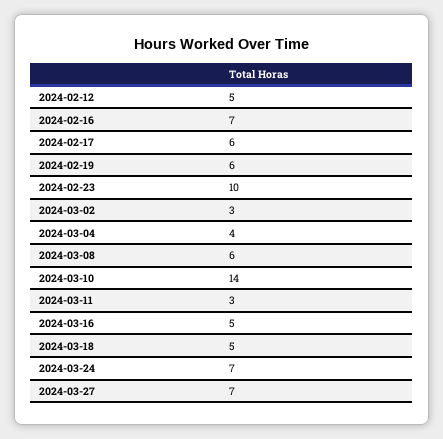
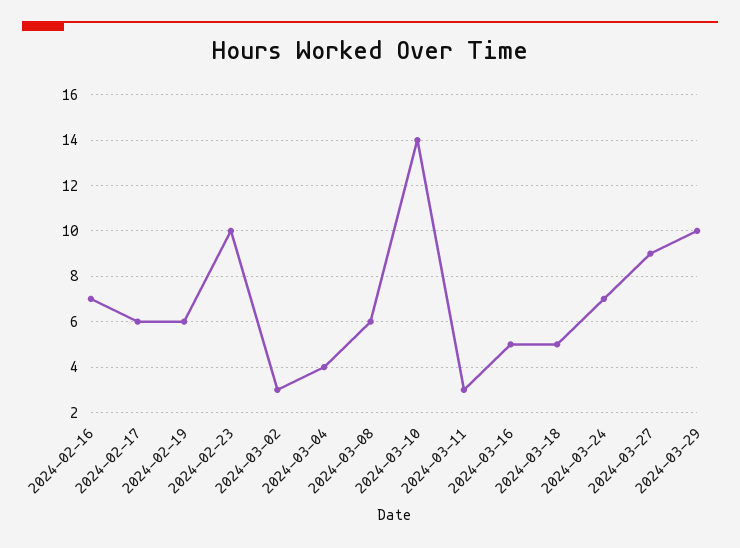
2024-02-12: 5 -> none
2024-03-27: 7 -> 9
2024-03-29: none -> 10

